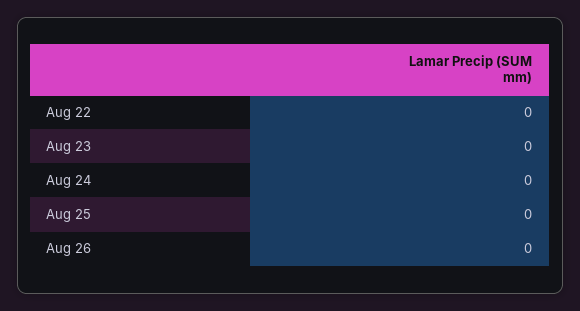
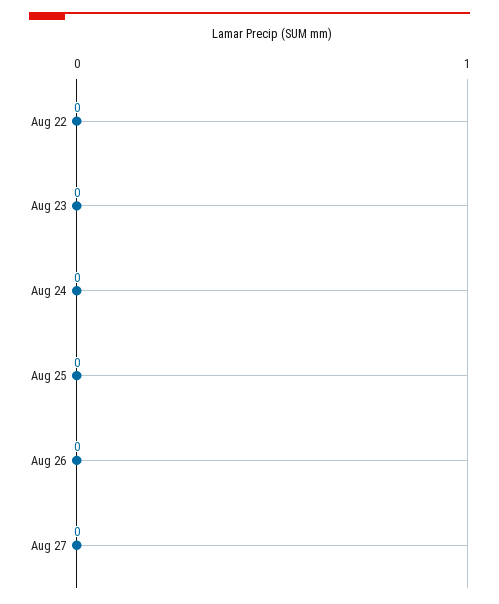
Aug 27: none -> 0

